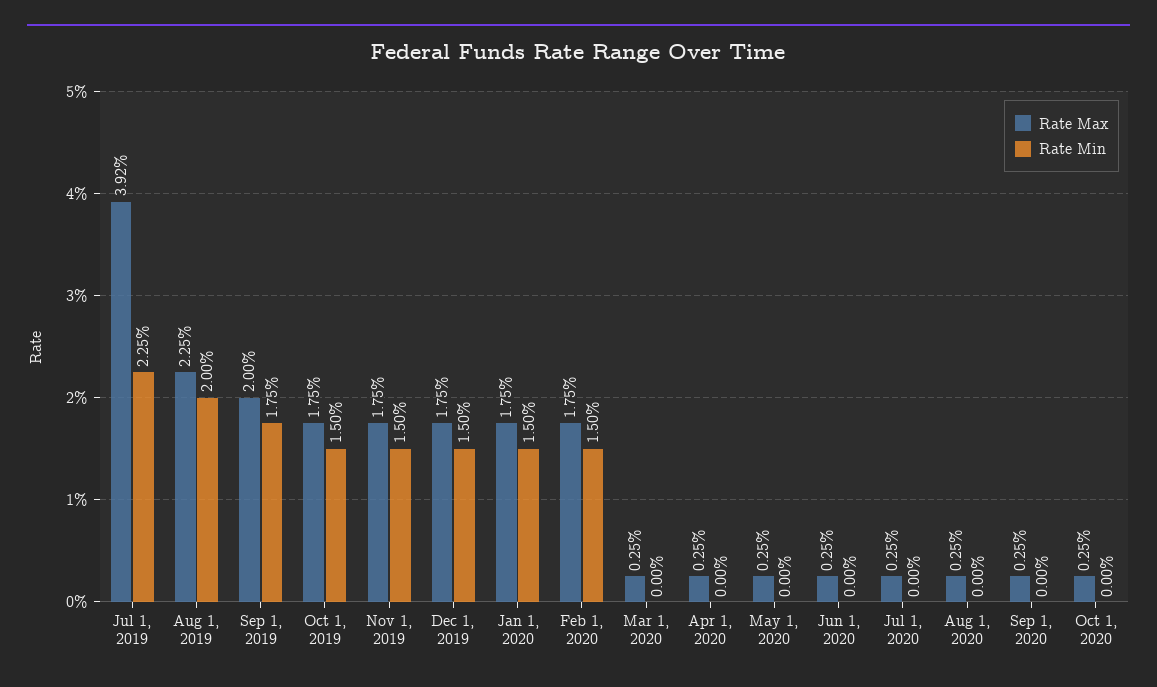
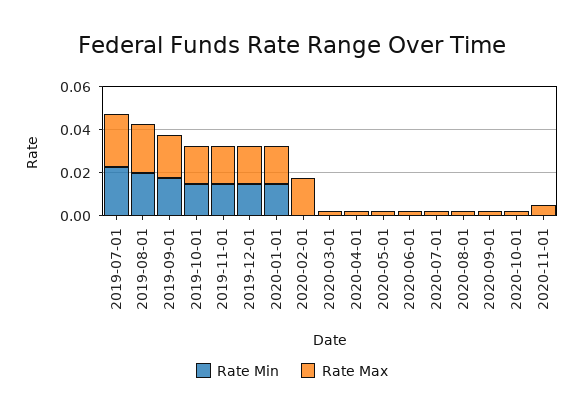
Rate Max, Jul 1, 2019: 0.0392 -> 0.025
Rate Min, Feb 1, 2020: 0.015 -> 0
Rate Min, 2020-11-01: none -> 0
Rate Max, 2020-11-01: none -> 0.005

